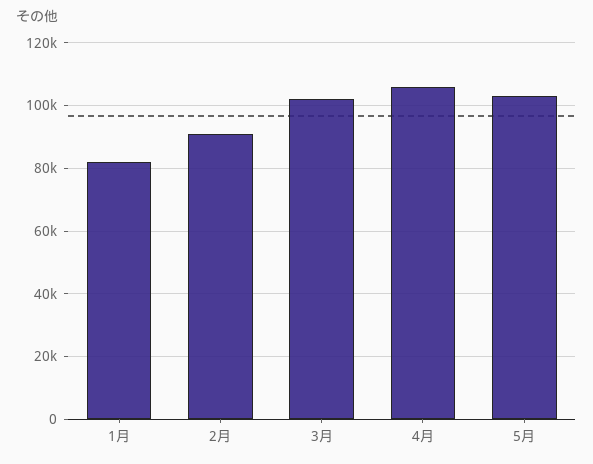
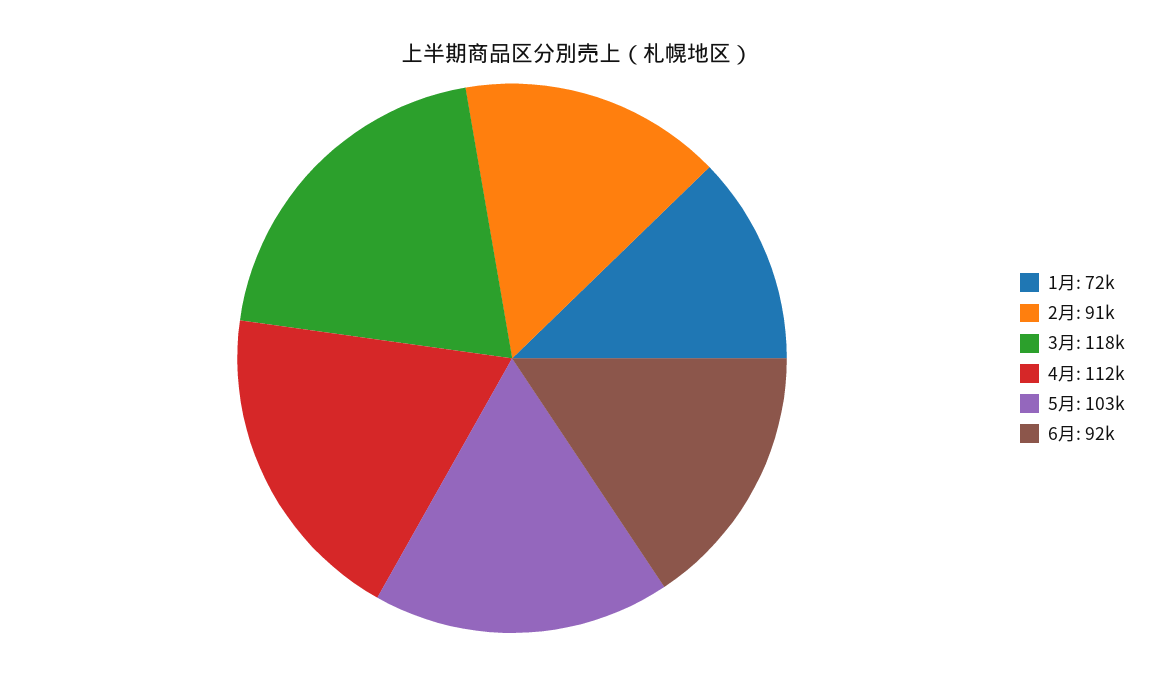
1月: 82000 -> 72000
3月: 102000 -> 118000
4月: 106000 -> 112000
6月: none -> 92000

